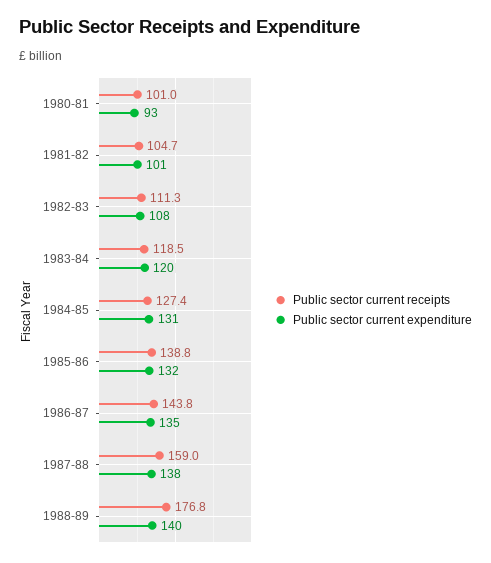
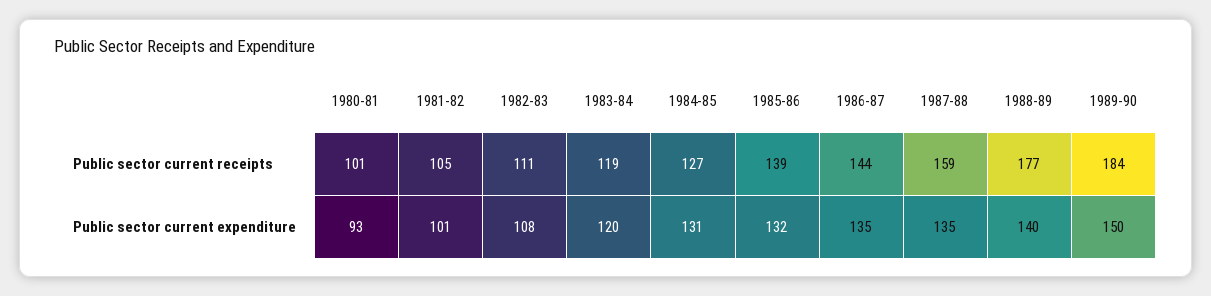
Public sector current expenditure, 1987-88: 138 -> 135
Public sector current receipts, 1989-90: none -> 184
Public sector current expenditure, 1989-90: none -> 150

